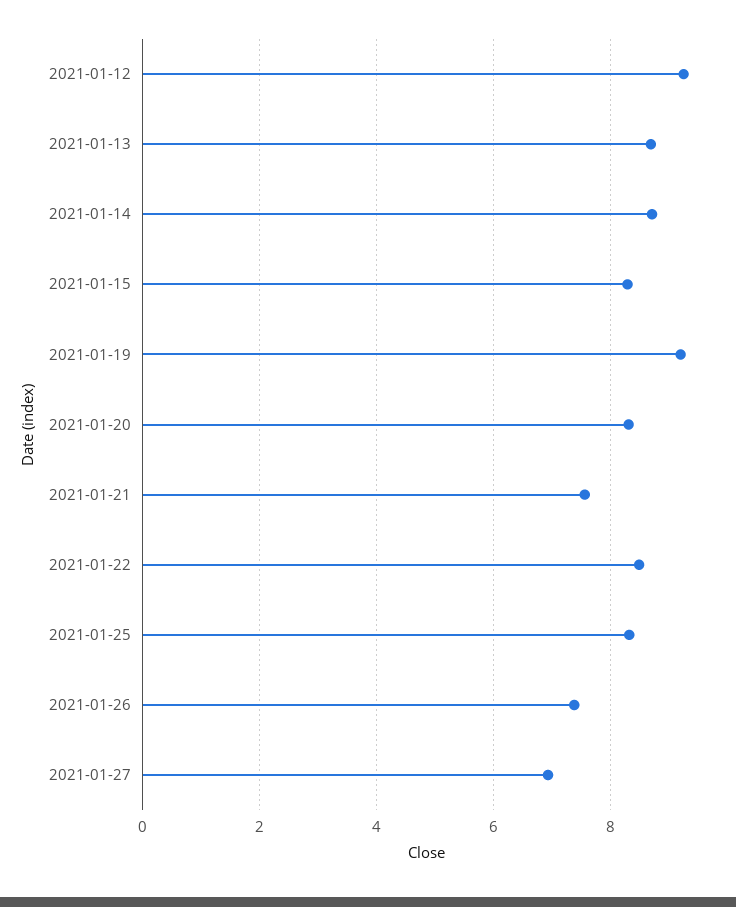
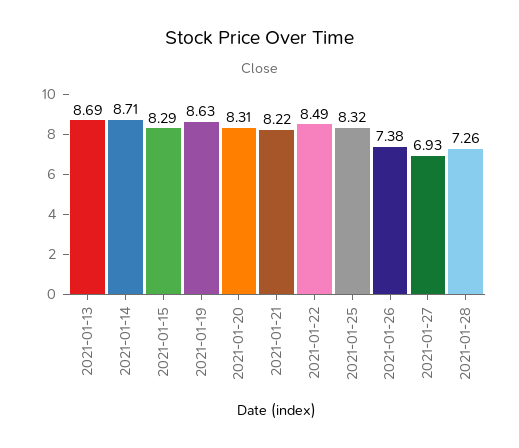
2021-01-12: 9.2 -> none
2021-01-19: 9.2 -> 8.63
2021-01-21: 7.6 -> 8.22
2021-01-28: none -> 7.26

